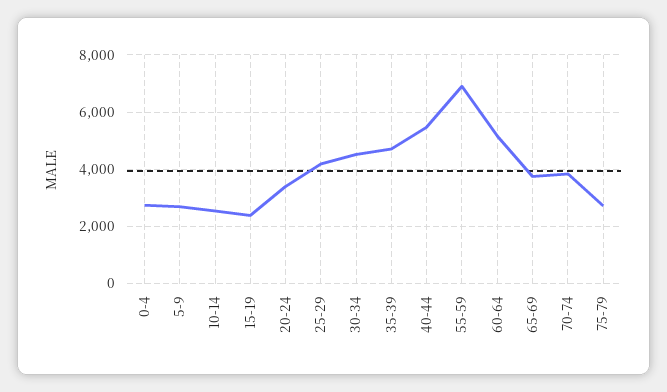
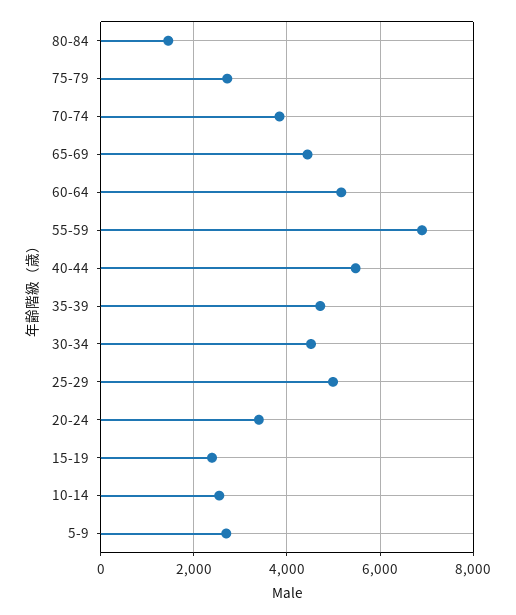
0-4: 2750 -> none
25-29: 4250 -> 5000
65-69: 3750 -> 4400
80-84: none -> 1400

